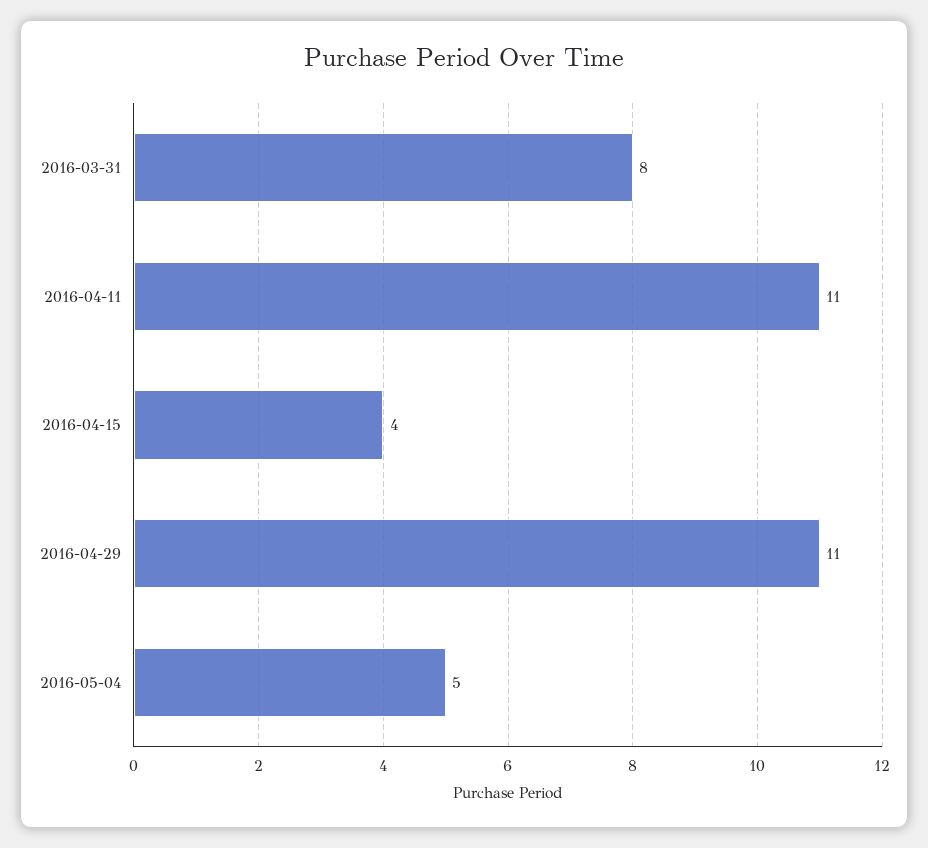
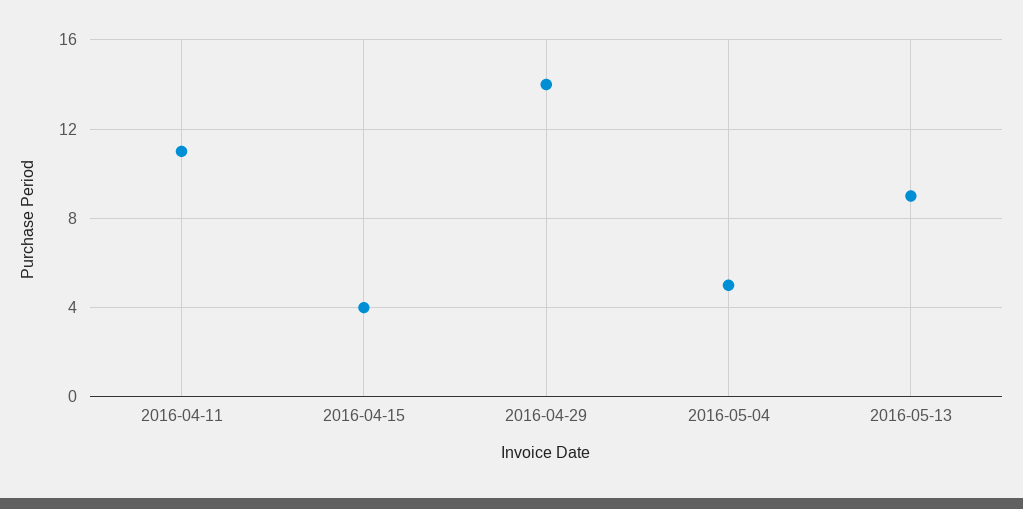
2016-03-31: 8 -> none
2016-04-29: 11 -> 14
2016-05-13: none -> 9

